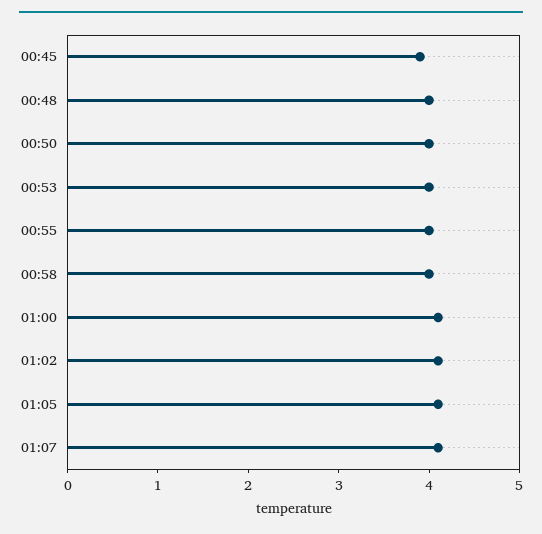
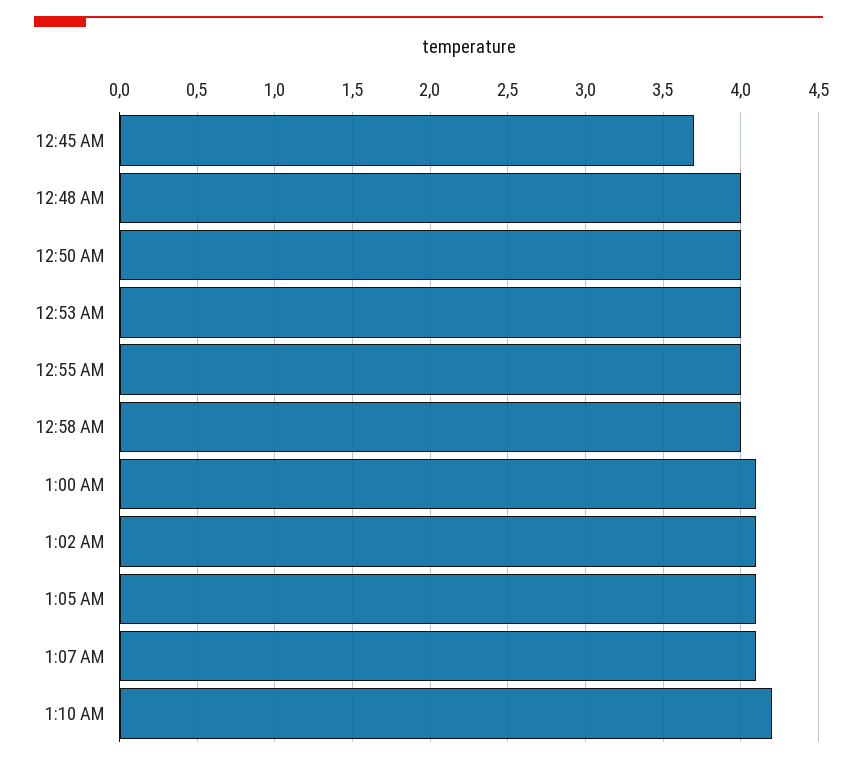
00:45: 3.9 -> 3.7
1:10 AM: none -> 4.2

